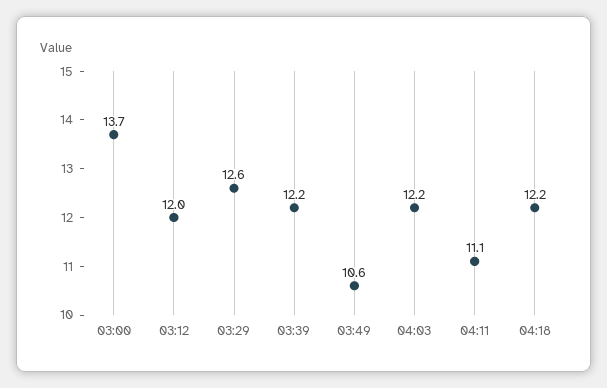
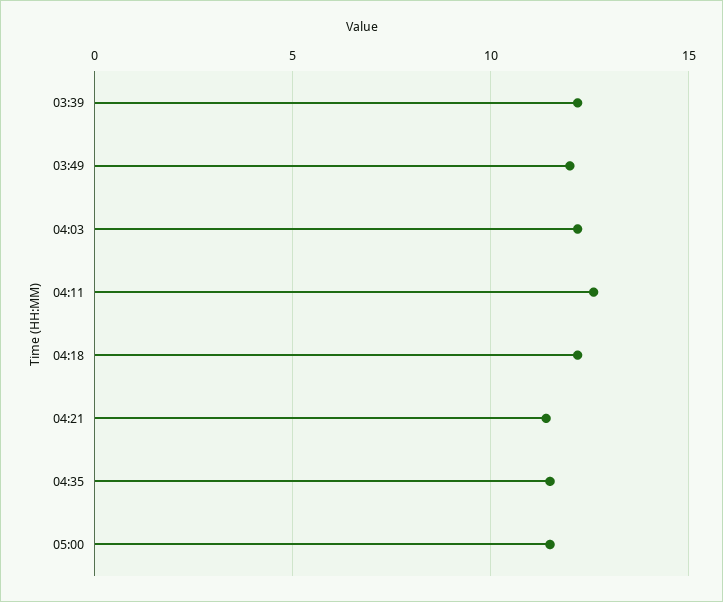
03:00: 13.7 -> none
03:12: 12 -> none
03:29: 12.6 -> none
03:49: 10.6 -> 12
04:11: 11.1 -> 12.5
04:21: none -> 11.5
04:35: none -> 11.5
05:00: none -> 11.5

